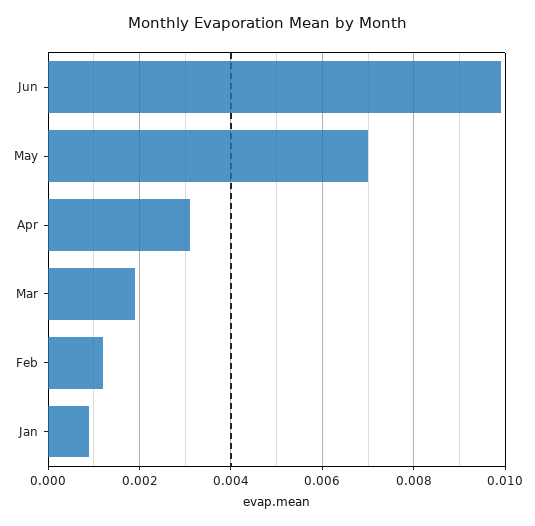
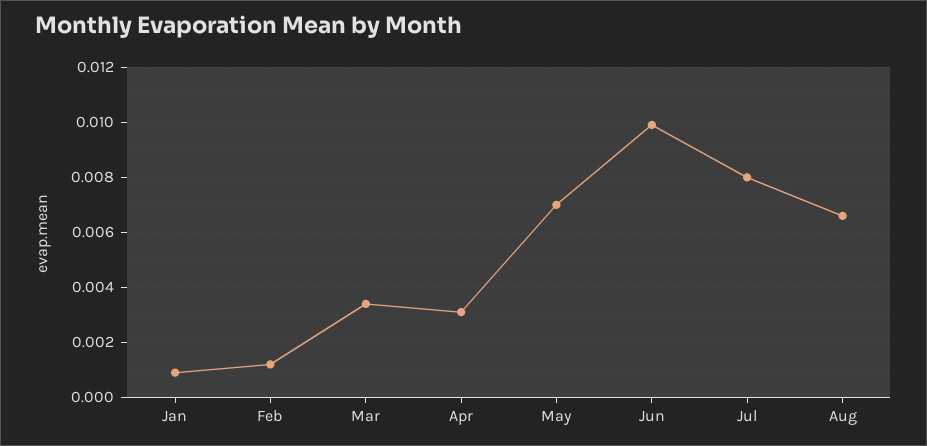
Mar: 0.002 -> 0.0035
Jul: none -> 0.008
Aug: none -> 0.0065

